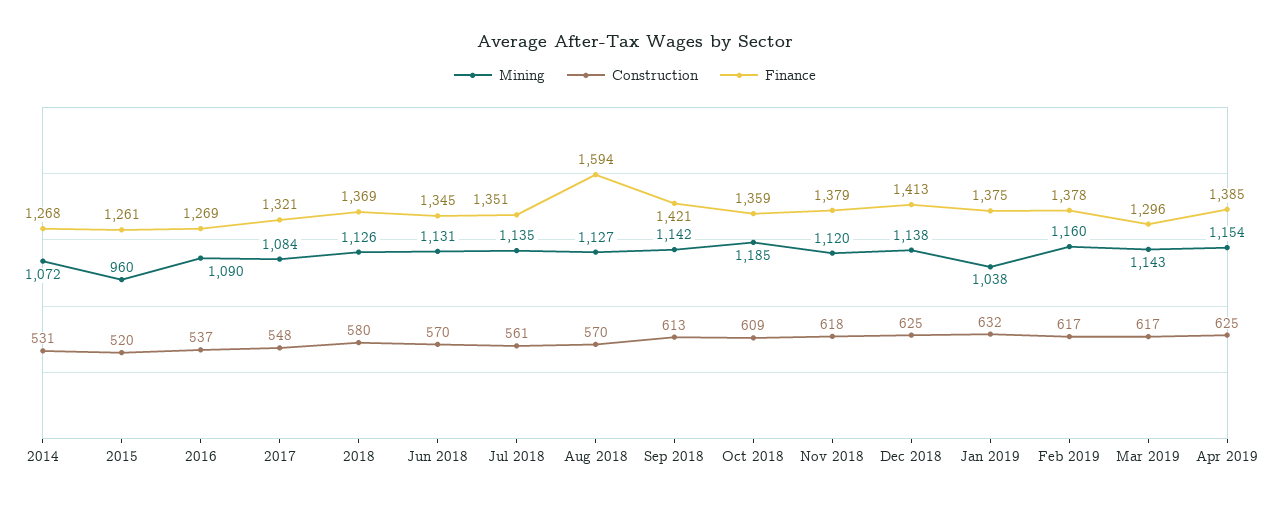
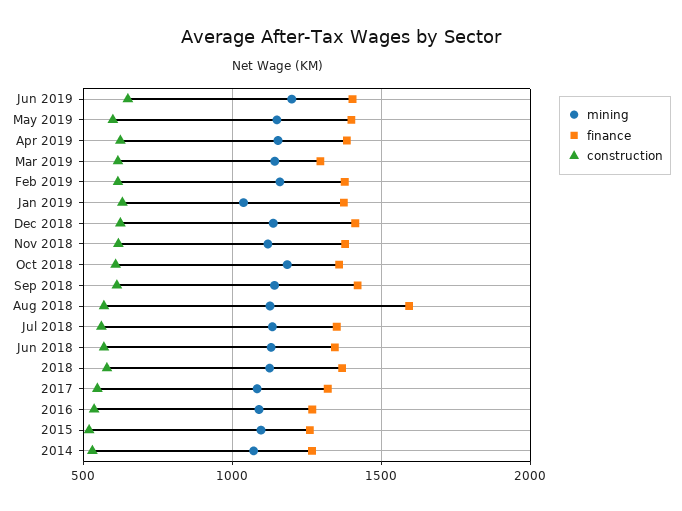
Mining, 2015: 960 -> 1100
Mining, Jun 2019: none -> 1200
Finance, Jun 2019: none -> 1400
Construction, Jun 2019: none -> 650
Mining, May 2019: none -> 1150
Finance, May 2019: none -> 1400
Construction, May 2019: none -> 600

